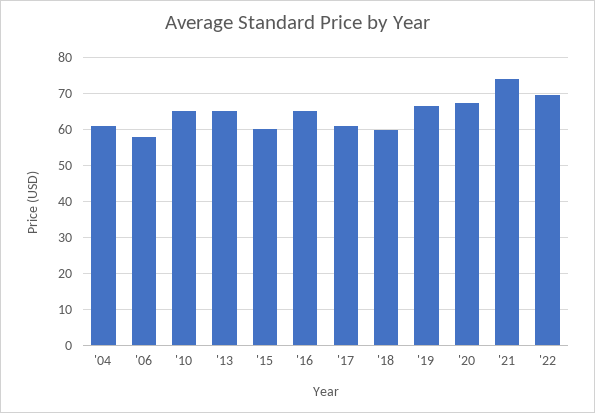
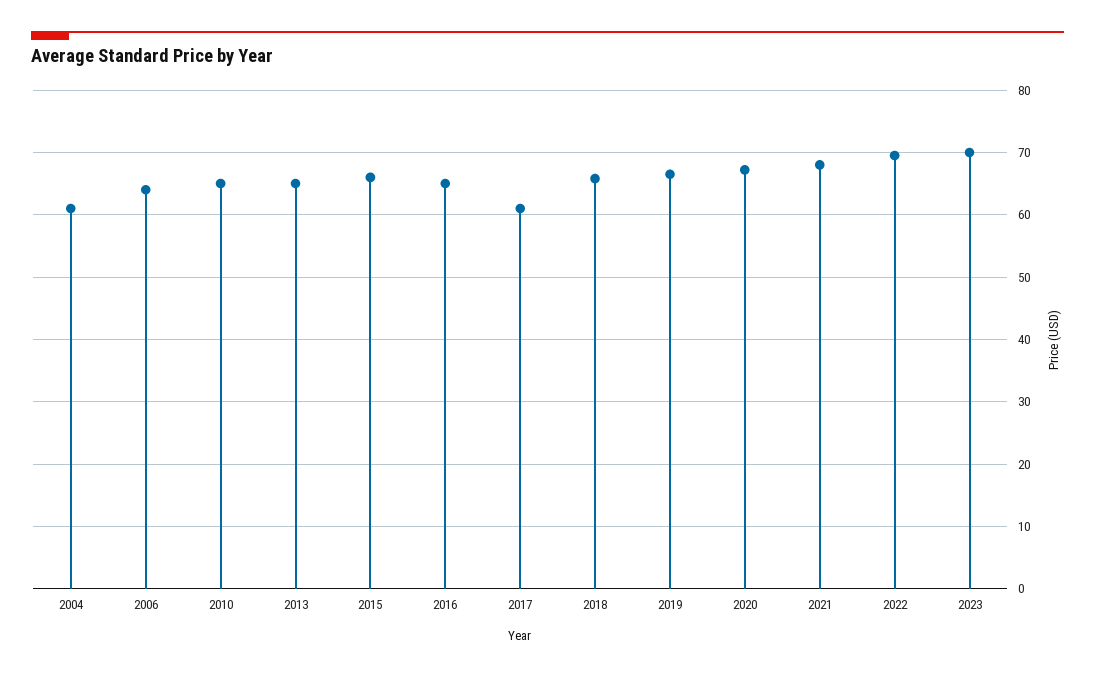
'06: 58 -> 64
'15: 60 -> 66
'18: 60 -> 66
'21: 74 -> 68
2023: none -> 70

